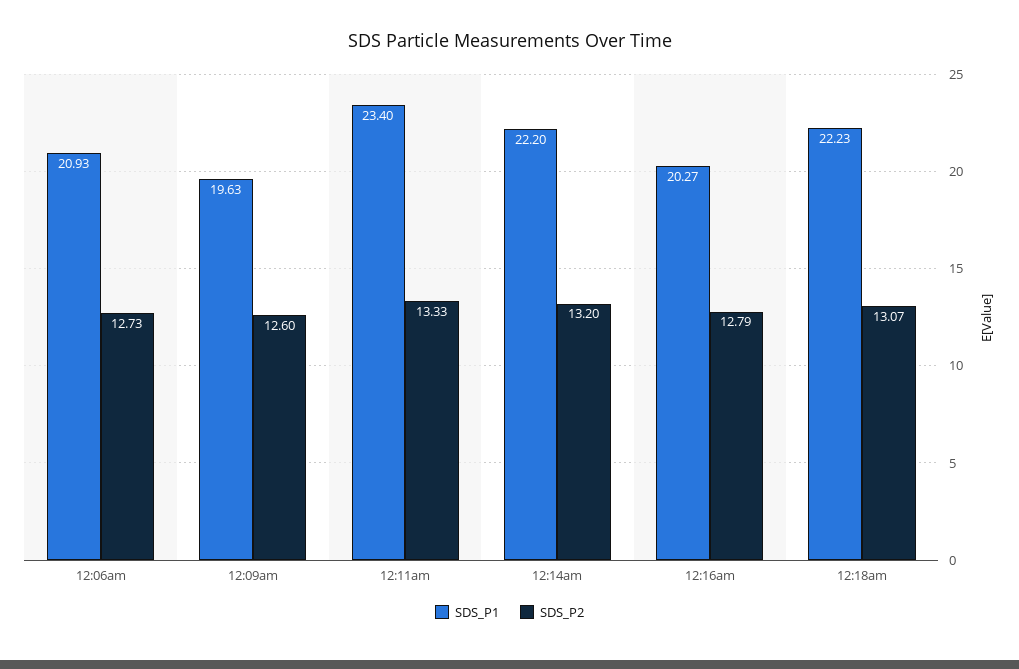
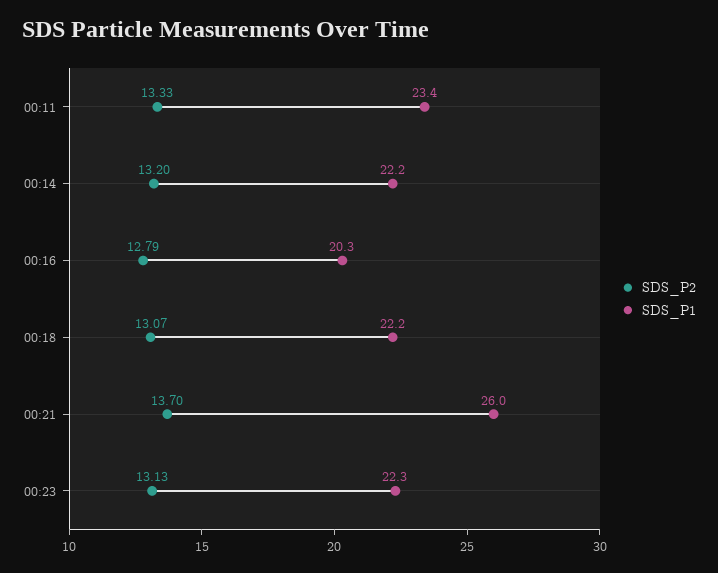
SDS_P1, 12:06am: 20.93 -> none
SDS_P2, 12:06am: 12.73 -> none
SDS_P1, 12:09am: 19.63 -> none
SDS_P2, 12:09am: 12.6 -> none
SDS_P2, 00:21: none -> 13.7
SDS_P1, 00:21: none -> 26
SDS_P2, 00:23: none -> 13.13
SDS_P1, 00:23: none -> 22.3

